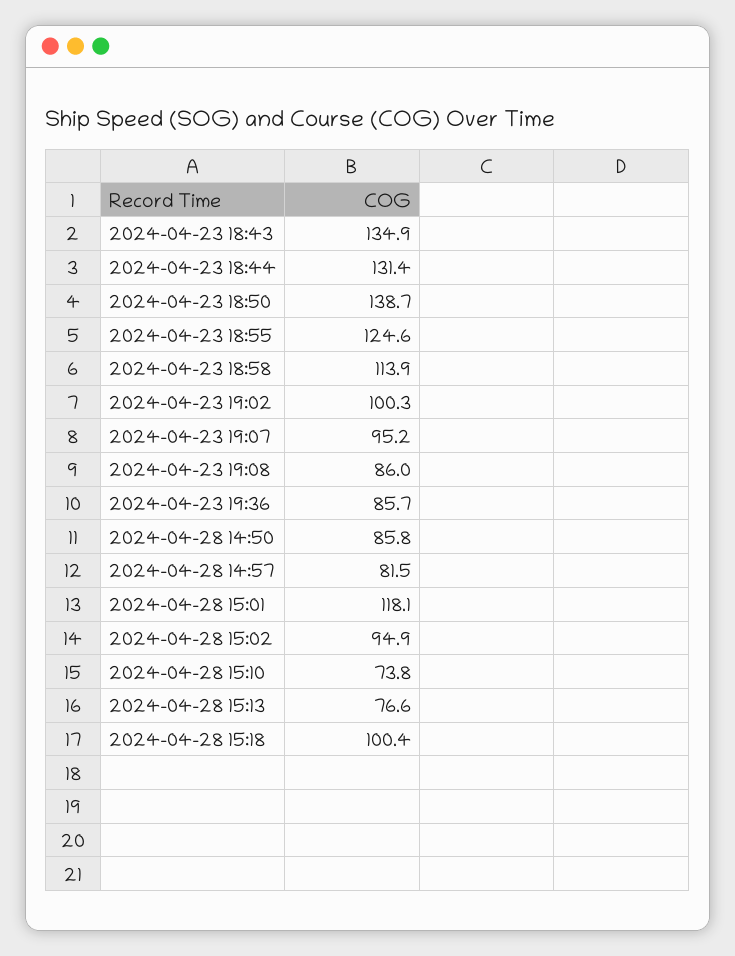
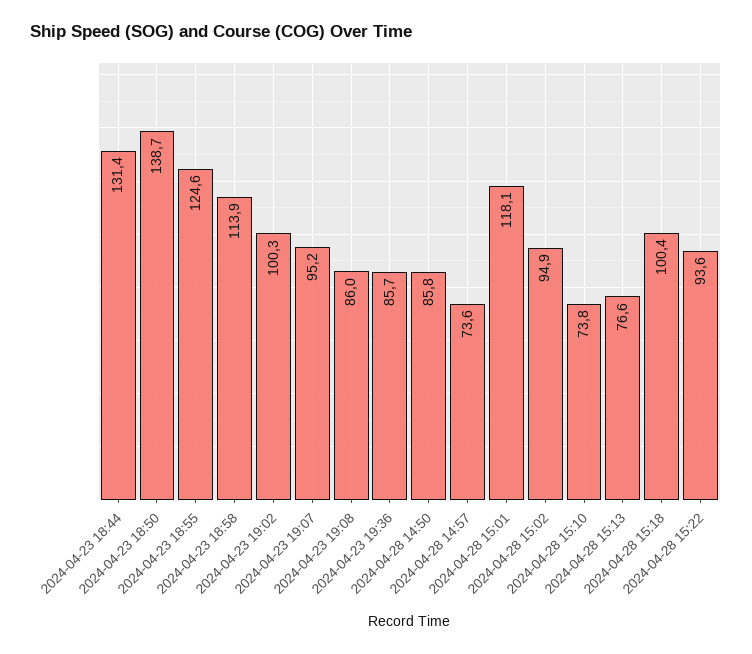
2024-04-23 18:43: 134.9 -> none
2024-04-28 14:57: 81.5 -> 73.6
2024-04-28 15:22: none -> 93.6

